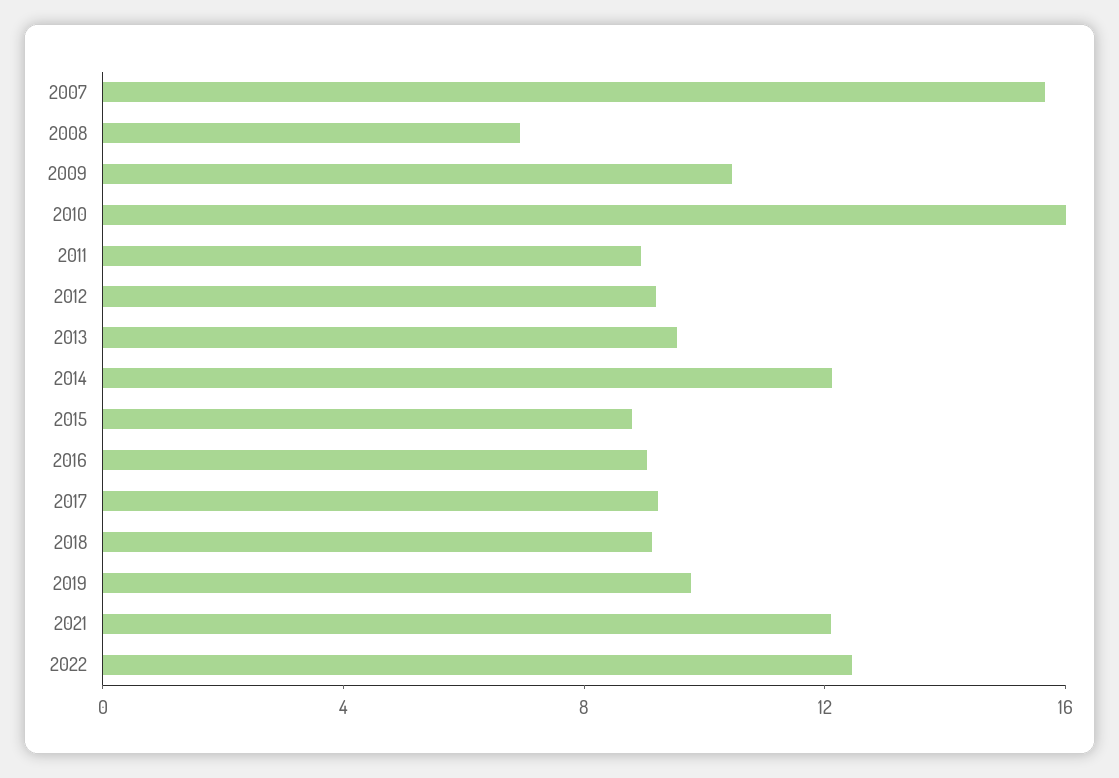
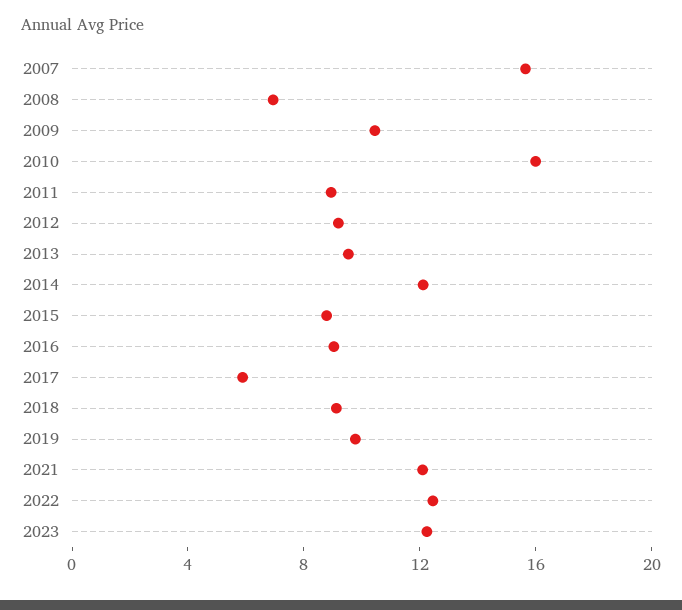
2017: 9 -> 6
2023: none -> 12

